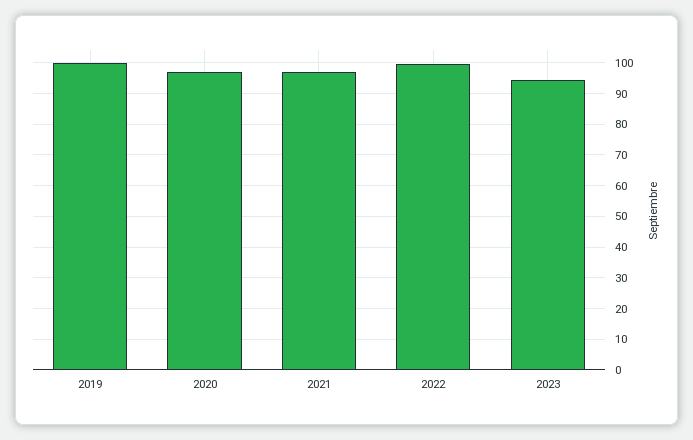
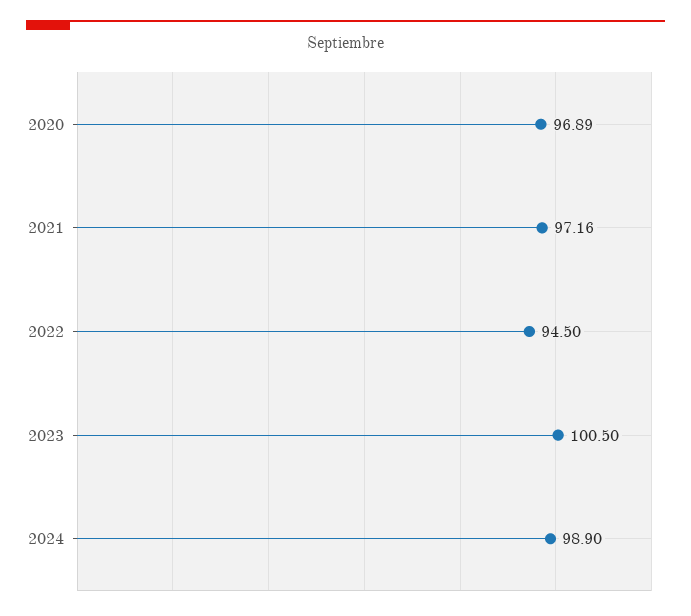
2019: 100 -> none
2022: 100 -> 94.5
2023: 94 -> 100.5
2024: none -> 98.9

